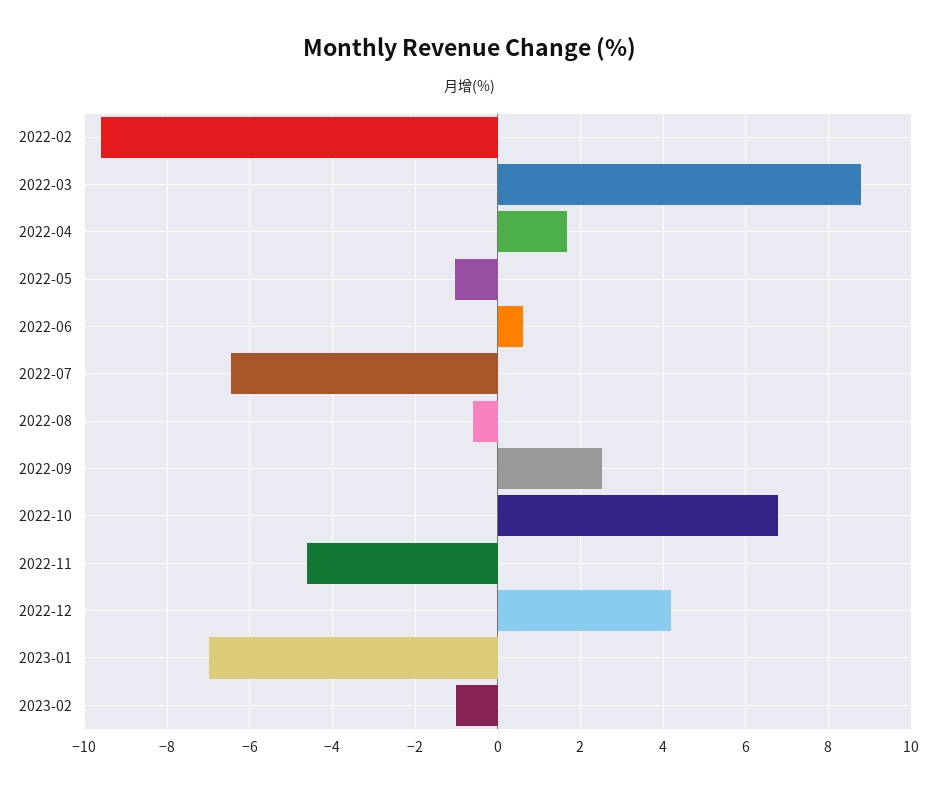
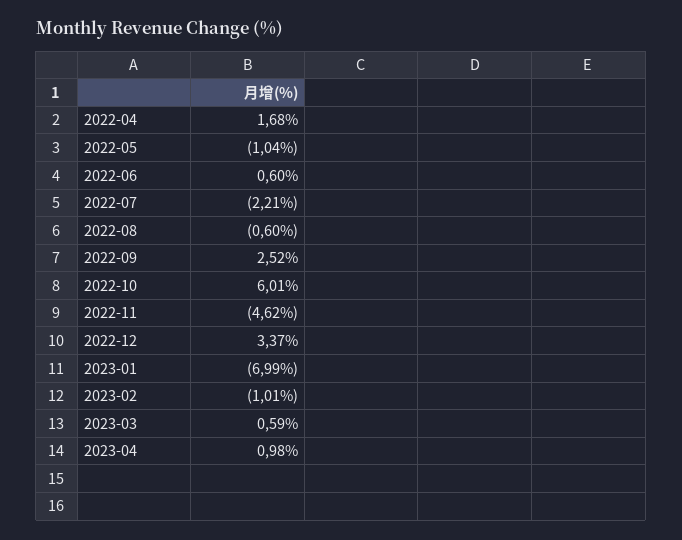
2022-02: -9.6 -> none
2022-03: 8.8 -> none
2022-07: -6.4 -> -2.21
2022-10: 6.8 -> 6.01
2022-12: 4.2 -> 3.37
2023-03: none -> 0.59
2023-04: none -> 0.98

